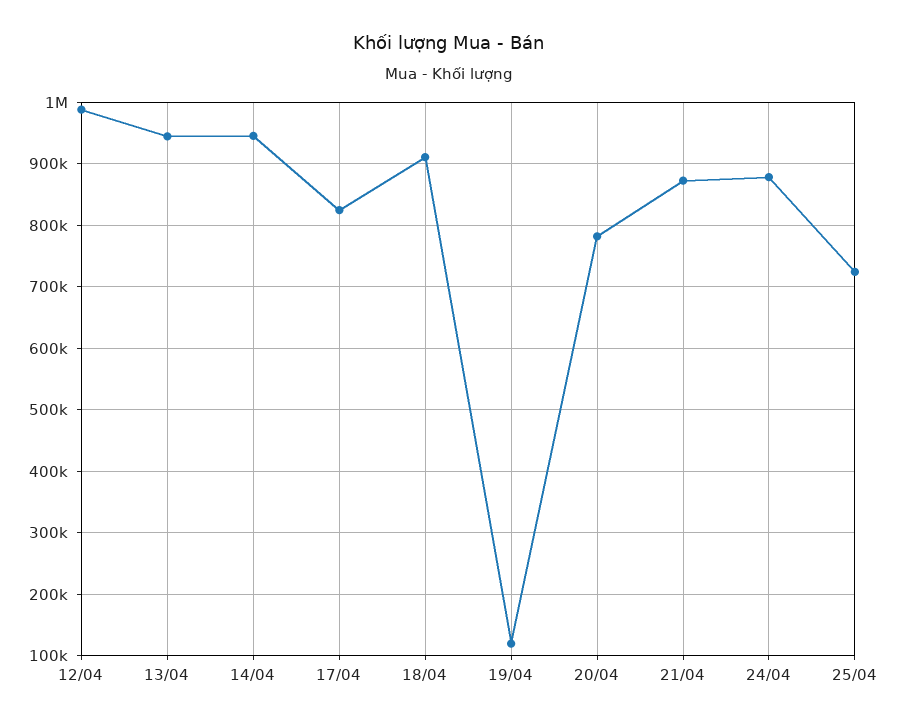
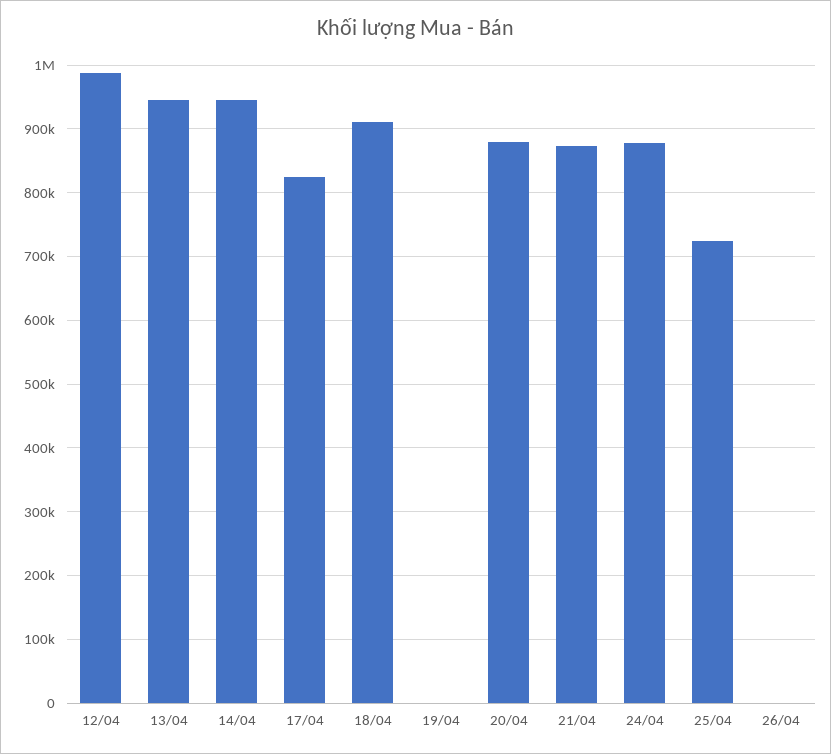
19/04: 120000 -> 0
20/04: 780000 -> 880000
26/04: none -> 0

